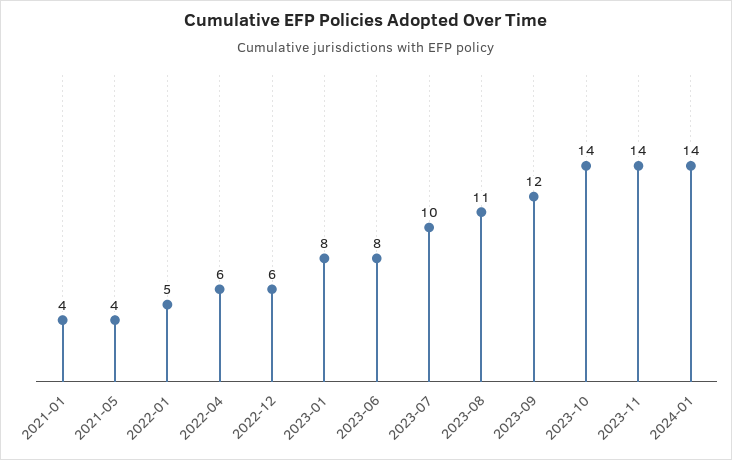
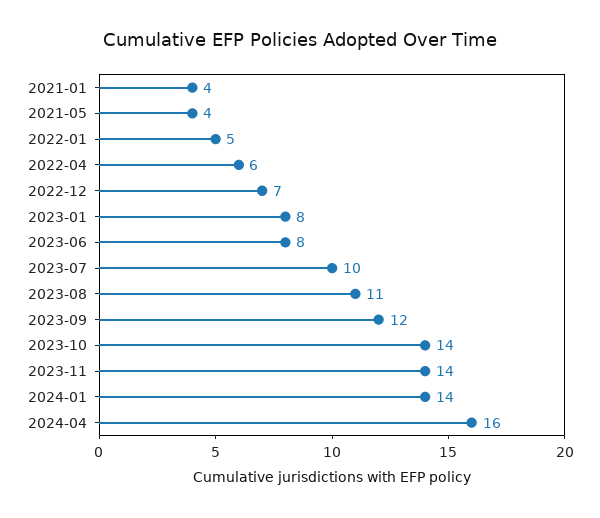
2022-12: 6 -> 7
2024-04: none -> 16

